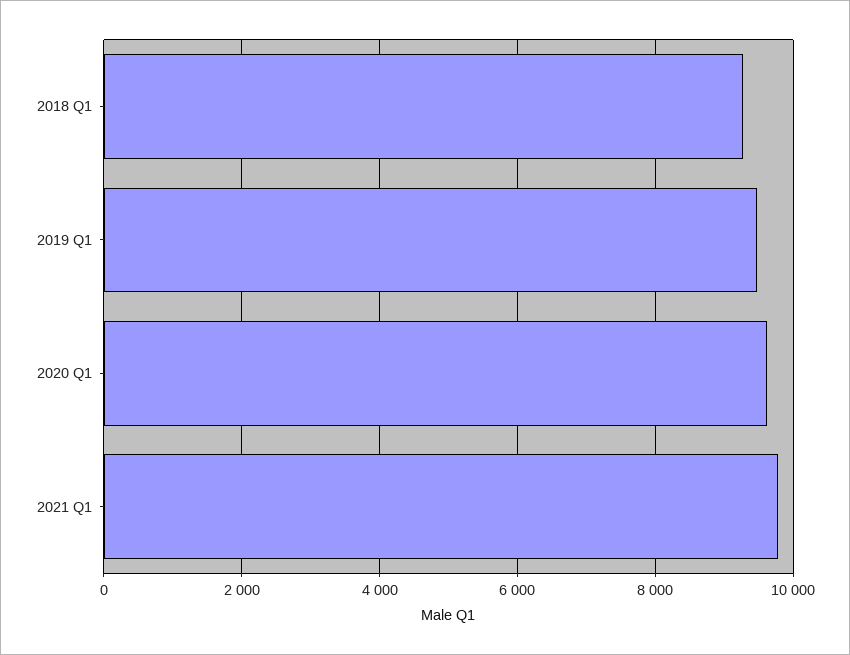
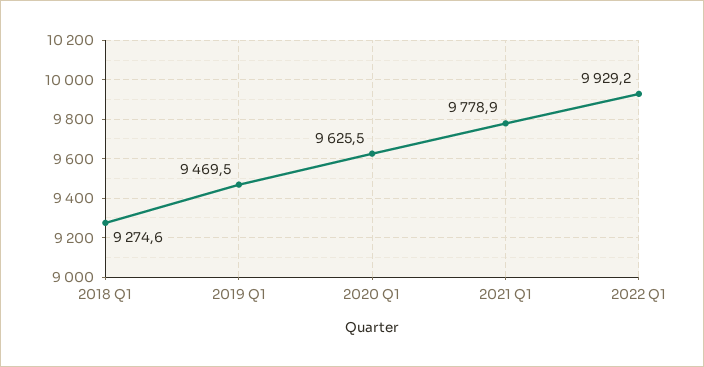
2022 Q1: none -> 9929.2

